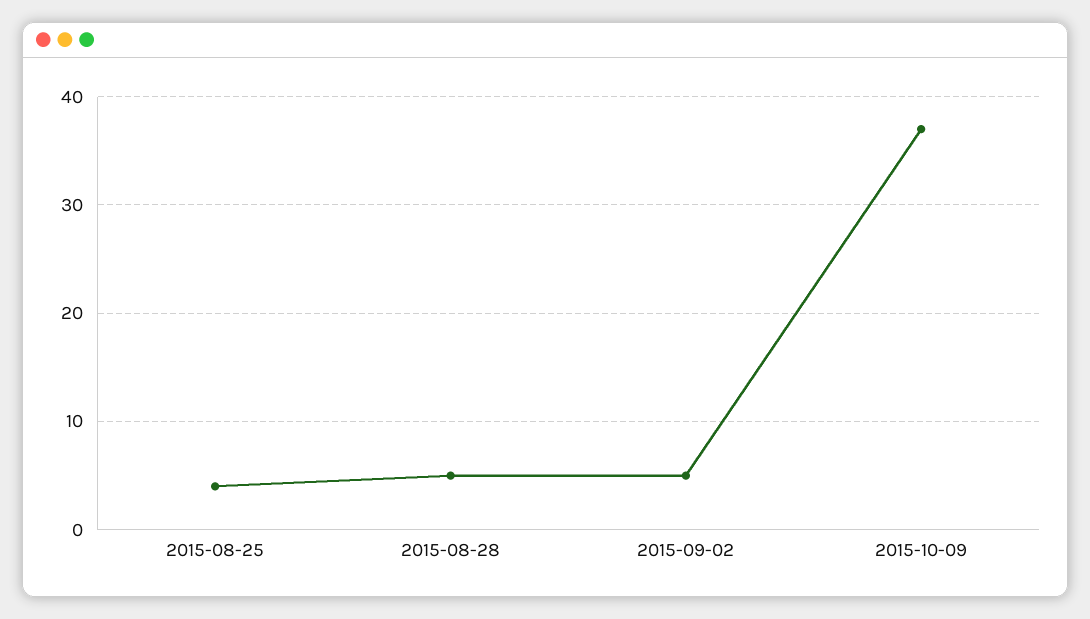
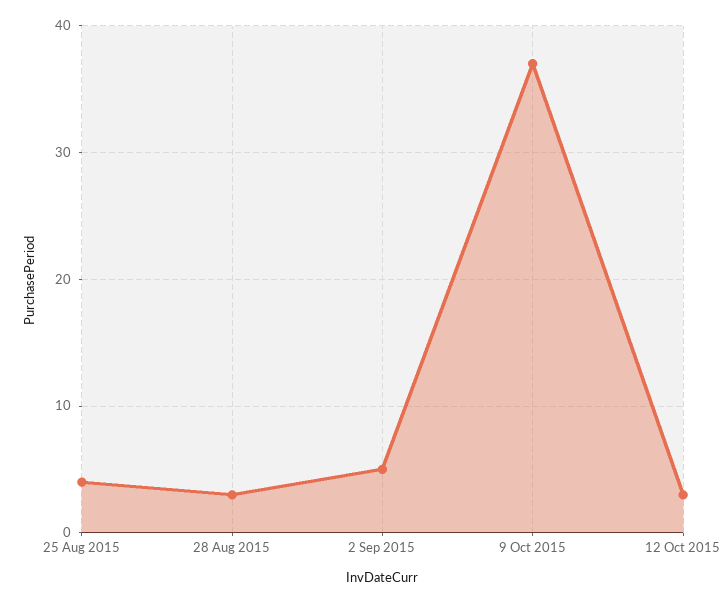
2015-08-28: 5 -> 3
12 Oct 2015: none -> 3

